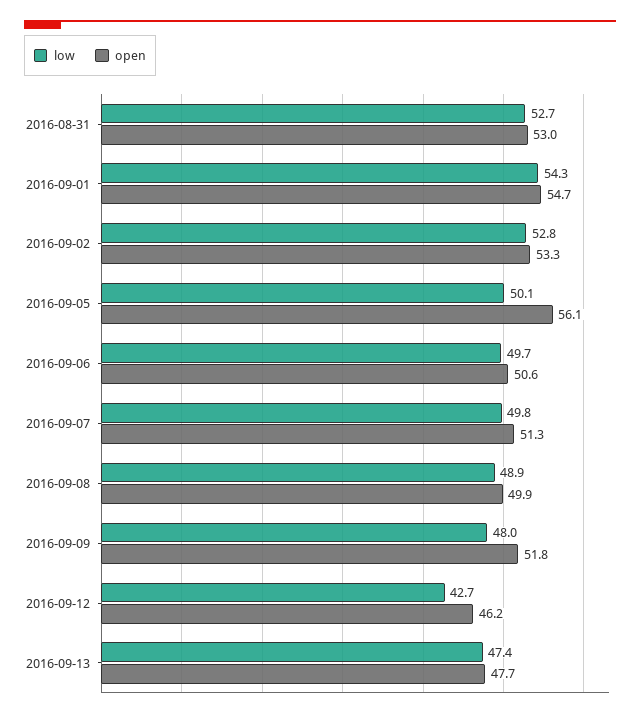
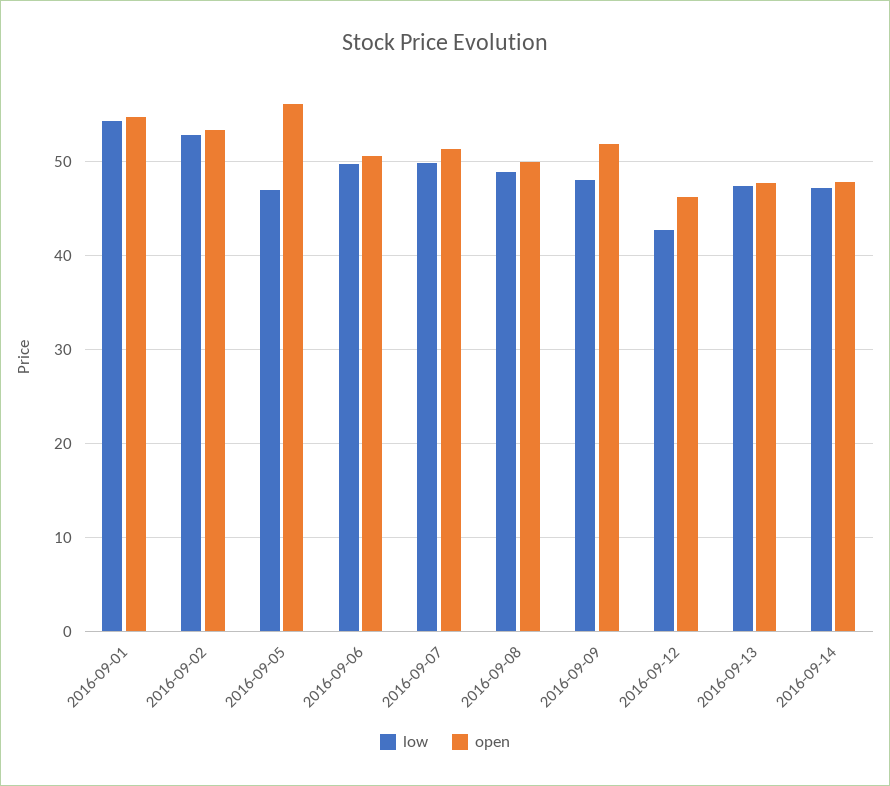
low, 2016-08-31: 52.7 -> none
open, 2016-08-31: 53 -> none
low, 2016-09-05: 50.1 -> 47
low, 2016-09-14: none -> 47
open, 2016-09-14: none -> 48

